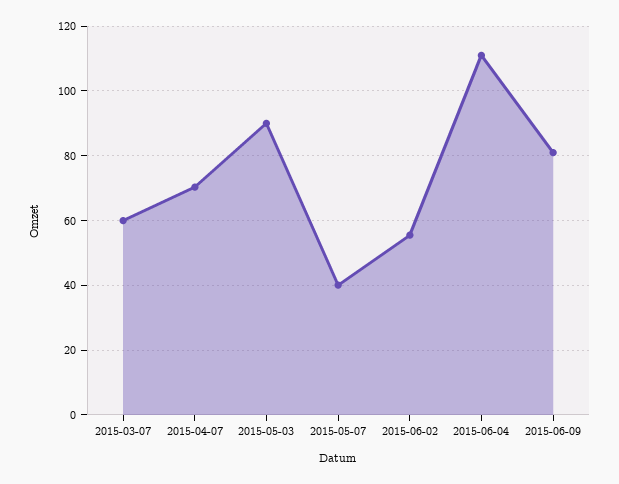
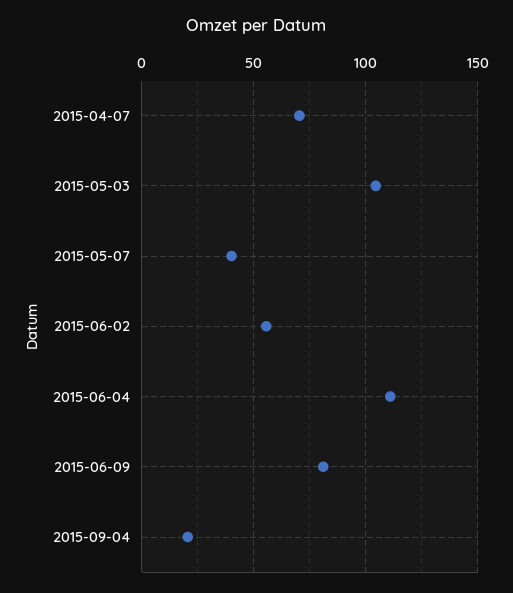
2015-03-07: 60 -> none
2015-05-03: 90 -> 105
2015-09-04: none -> 20

